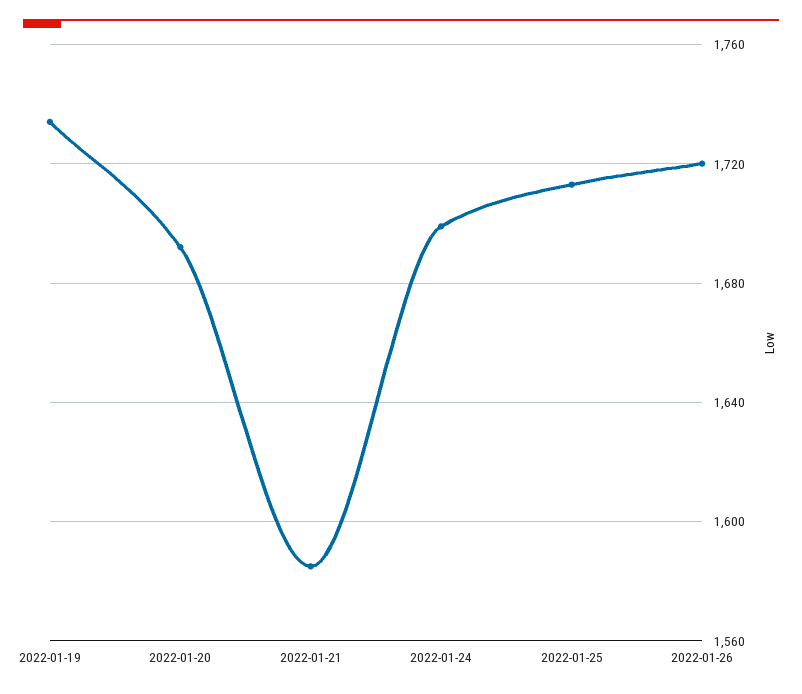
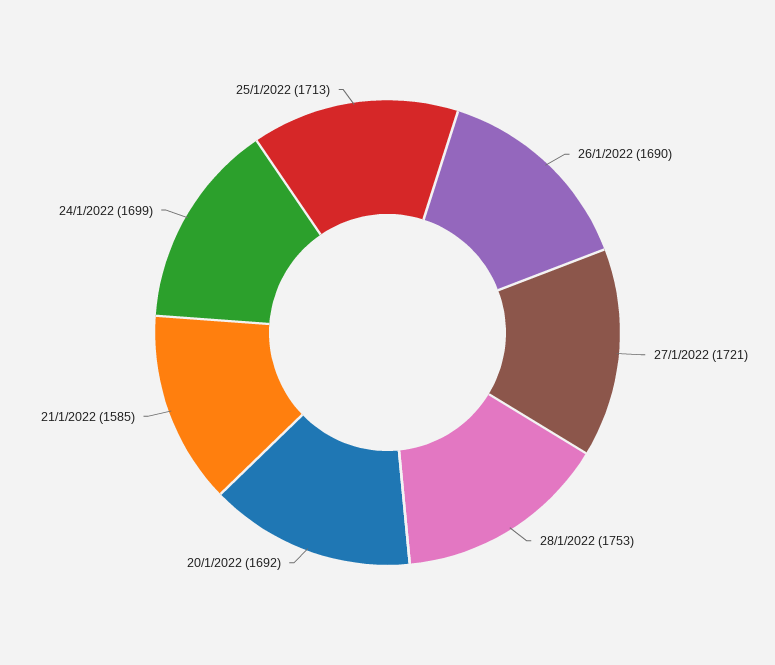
2022-01-19: 1735 -> none
2022-01-26: 1720 -> 1690
27/1/2022: none -> 1721
28/1/2022: none -> 1753

